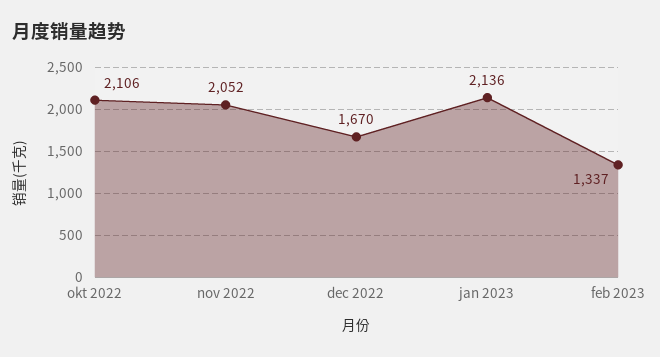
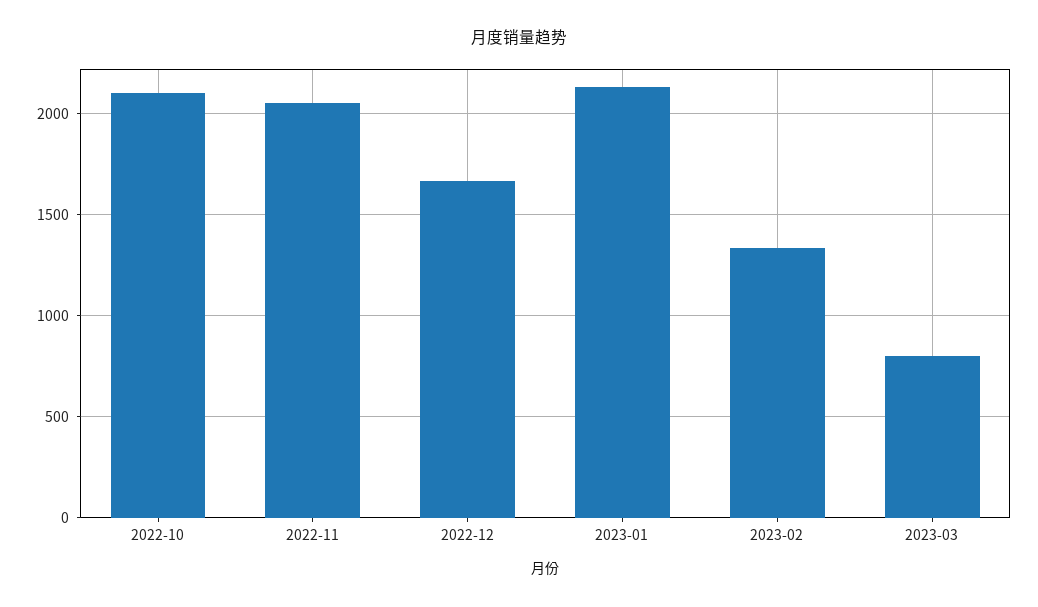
2023-03: none -> 800

